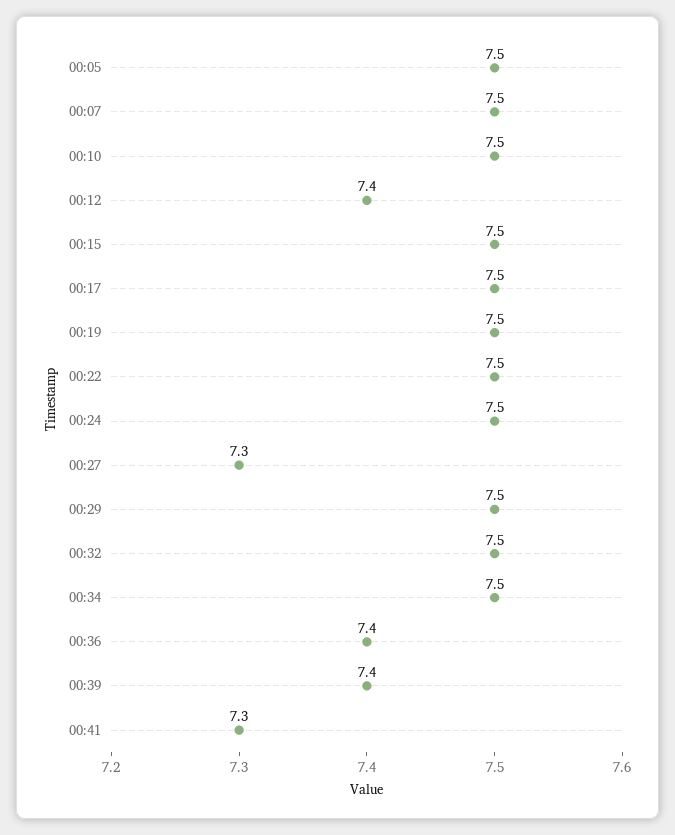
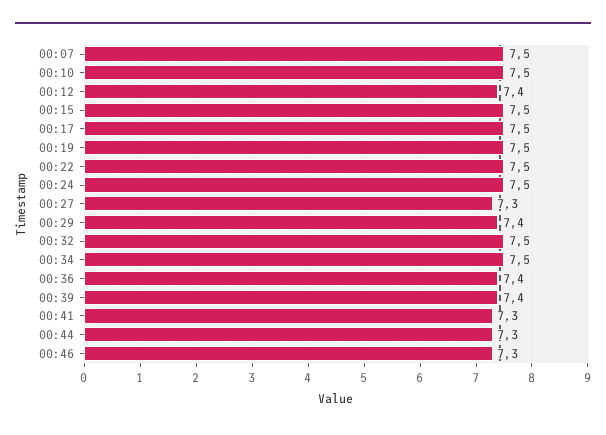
00:05: 7.5 -> none
00:29: 7.5 -> 7.4
00:44: none -> 7.3
00:46: none -> 7.3

